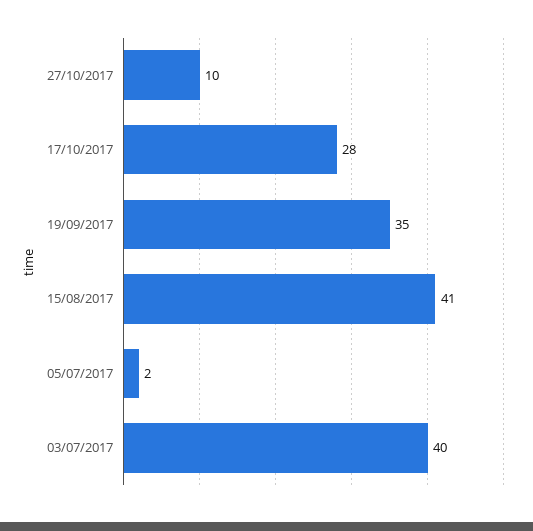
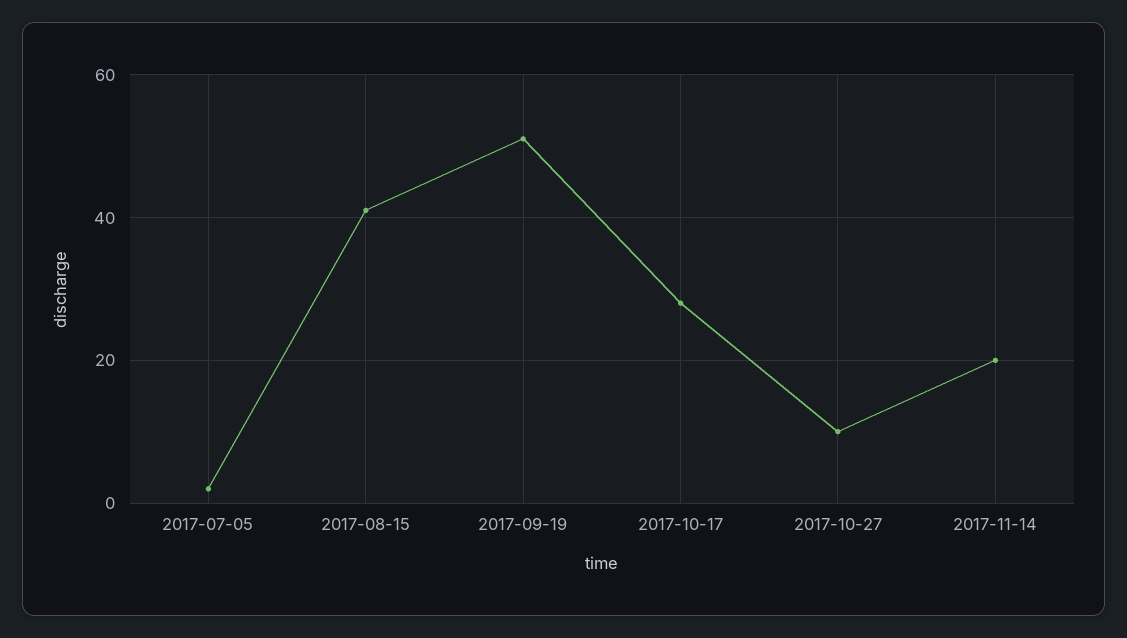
19/09/2017: 35 -> 50
03/07/2017: 40 -> none
2017-11-14: none -> 20

